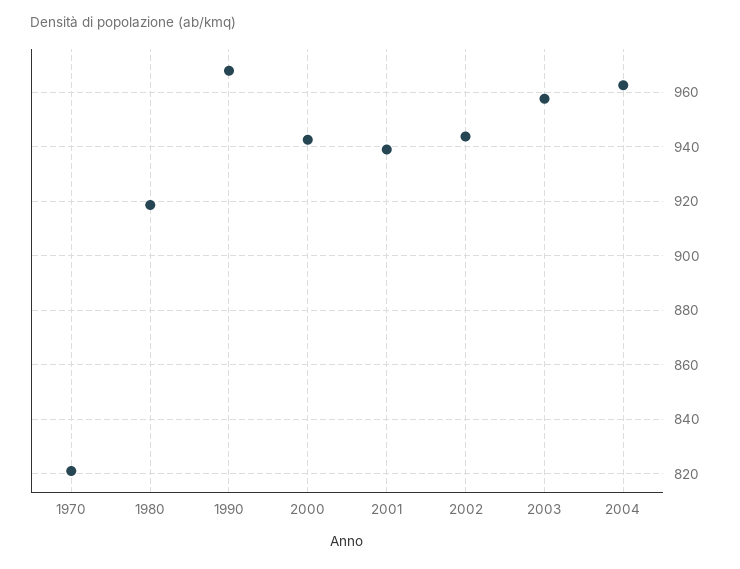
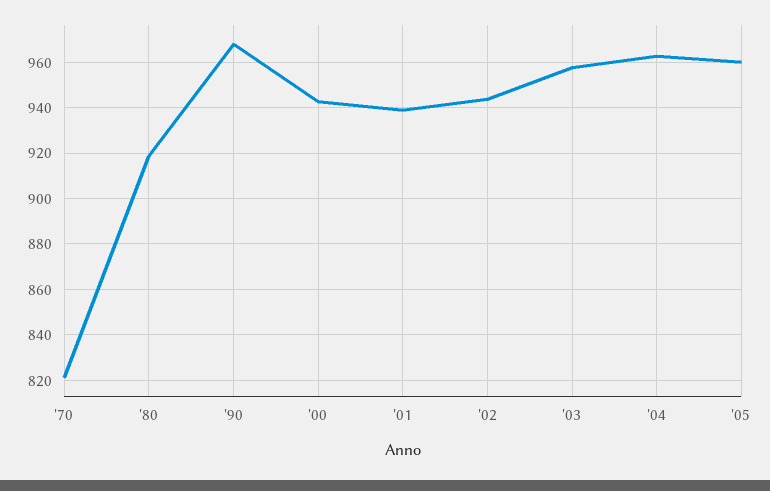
'05: none -> 960

